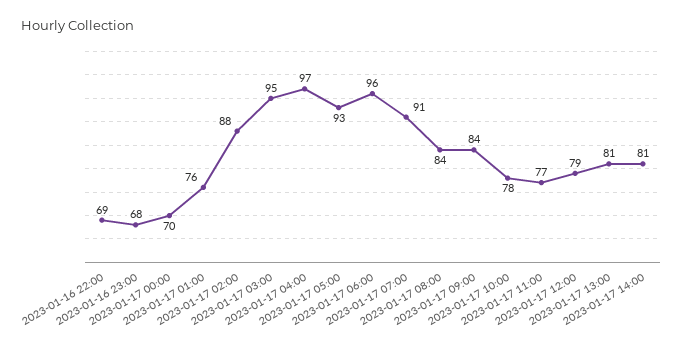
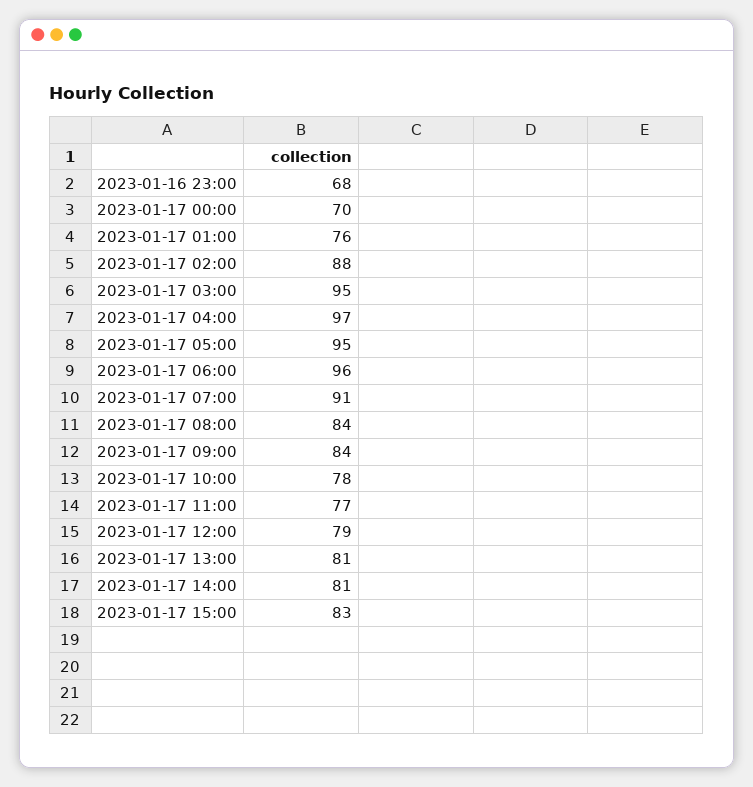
2023-01-16 22:00: 69 -> none
2023-01-17 05:00: 93 -> 95
2023-01-17 15:00: none -> 83

